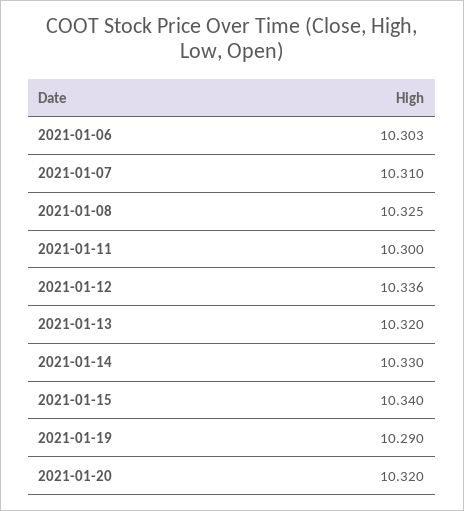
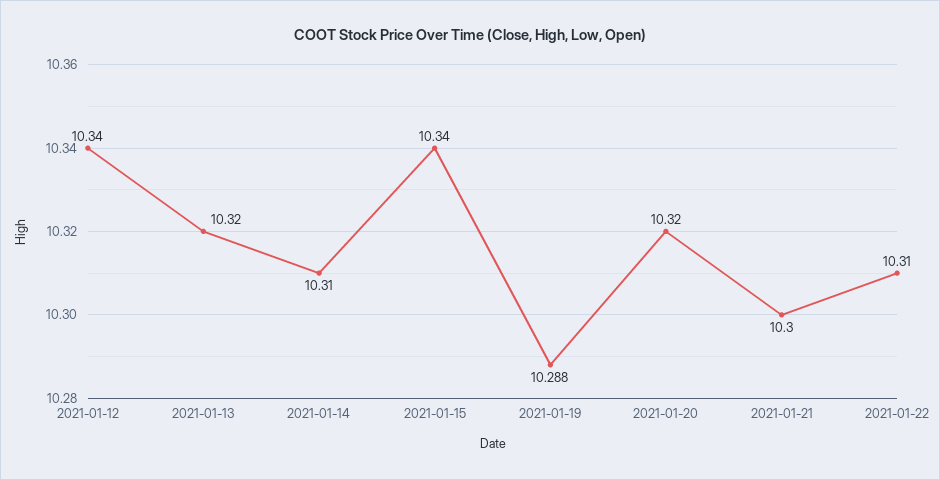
2021-01-06: 10.303 -> none
2021-01-07: 10.31 -> none
2021-01-08: 10.325 -> none
2021-01-11: 10.3 -> none
2021-01-12: 10.336 -> 10.34
2021-01-14: 10.33 -> 10.31
2021-01-19: 10.29 -> 10.288
2021-01-21: none -> 10.3
2021-01-22: none -> 10.31

